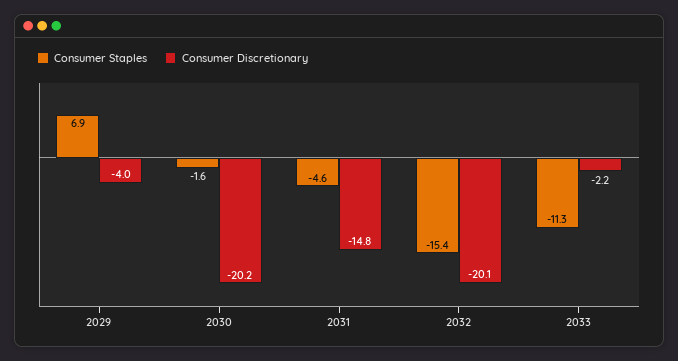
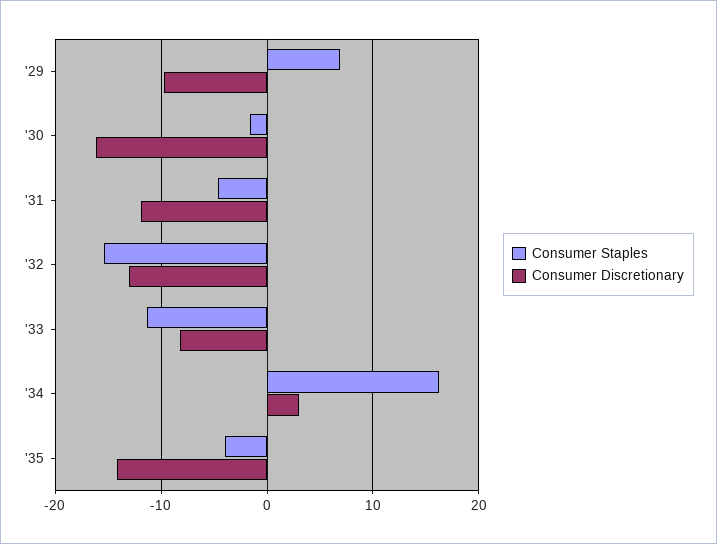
Consumer Discretionary, 2029: -4 -> -10
Consumer Discretionary, 2030: -20.2 -> -16
Consumer Discretionary, 2031: -14.8 -> -12
Consumer Discretionary, 2032: -20.1 -> -13
Consumer Discretionary, 2033: -2.2 -> -8
Consumer Staples, '34: none -> 16
Consumer Discretionary, '34: none -> 3
Consumer Staples, '35: none -> -4
Consumer Discretionary, '35: none -> -14

